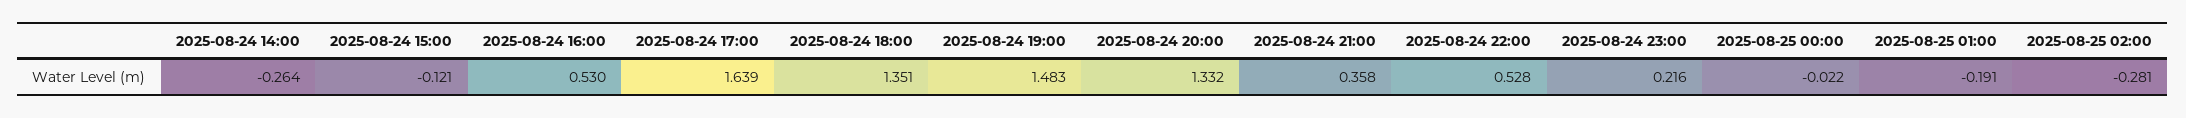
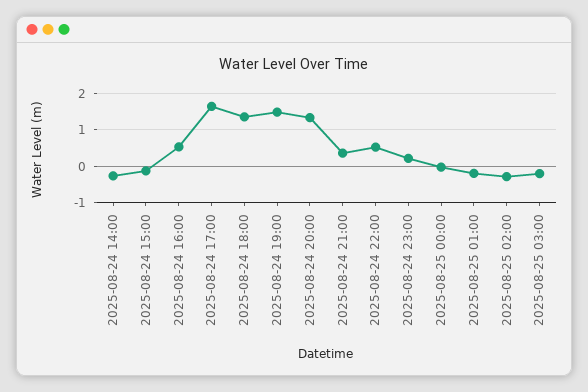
2025-08-25 03:00: none -> -0.2

